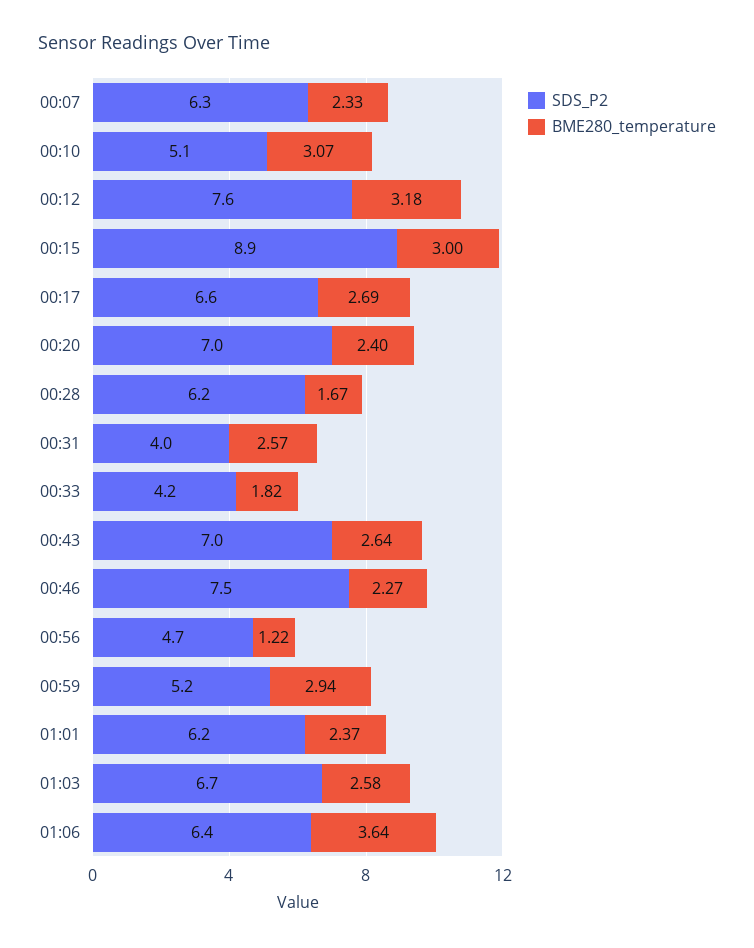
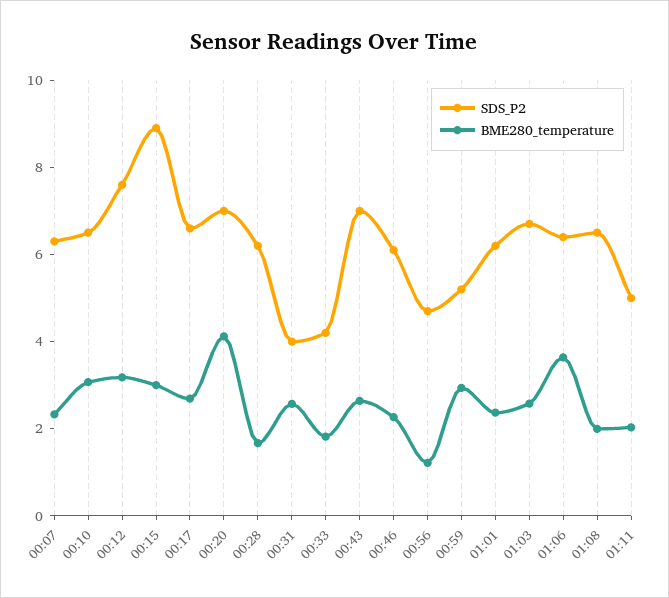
SDS_P2, 00:10: 5.1 -> 6.5
BME280_temperature, 00:20: 2.4 -> 4
SDS_P2, 00:46: 7.5 -> 6
SDS_P2, 01:08: none -> 6.5
BME280_temperature, 01:08: none -> 2
SDS_P2, 01:11: none -> 5
BME280_temperature, 01:11: none -> 2

